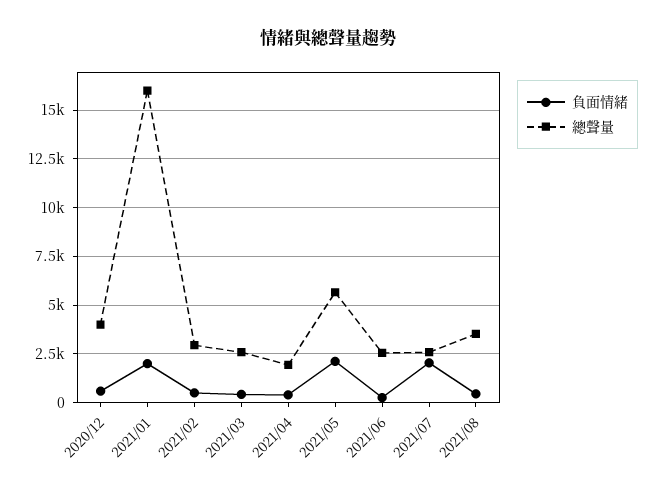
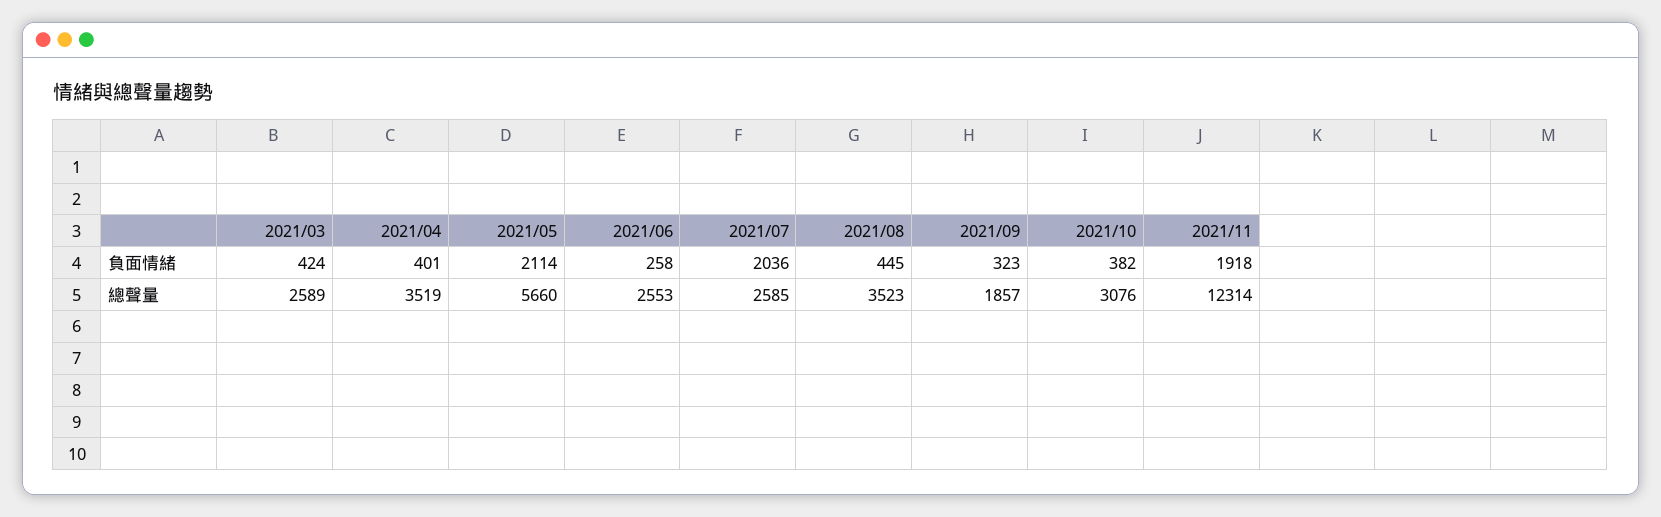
負面情緒, 2020/12: 500 -> none
總聲量, 2020/12: 4000 -> none
負面情緒, 2021/01: 2000 -> none
總聲量, 2021/01: 16000 -> none
負面情緒, 2021/02: 500 -> none
總聲量, 2021/02: 3000 -> none
總聲量, 2021/04: 2000 -> 3519
負面情緒, 2021/09: none -> 323
負面情緒, 2021/10: none -> 382
負面情緒, 2021/11: none -> 1918
總聲量, 2021/09: none -> 1857
總聲量, 2021/10: none -> 3076
總聲量, 2021/11: none -> 12314

